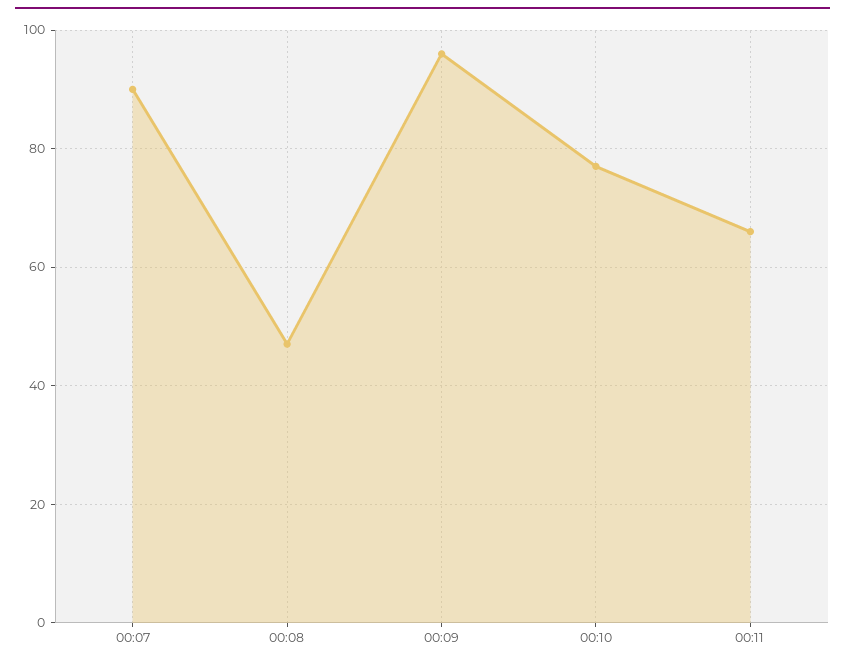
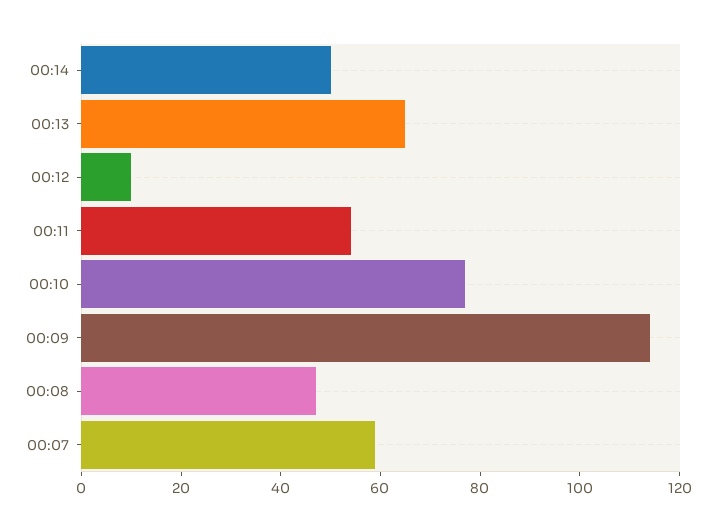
00:07: 90 -> 60
00:09: 95 -> 115
00:11: 65 -> 55
00:14: none -> 50
00:13: none -> 65
00:12: none -> 10

